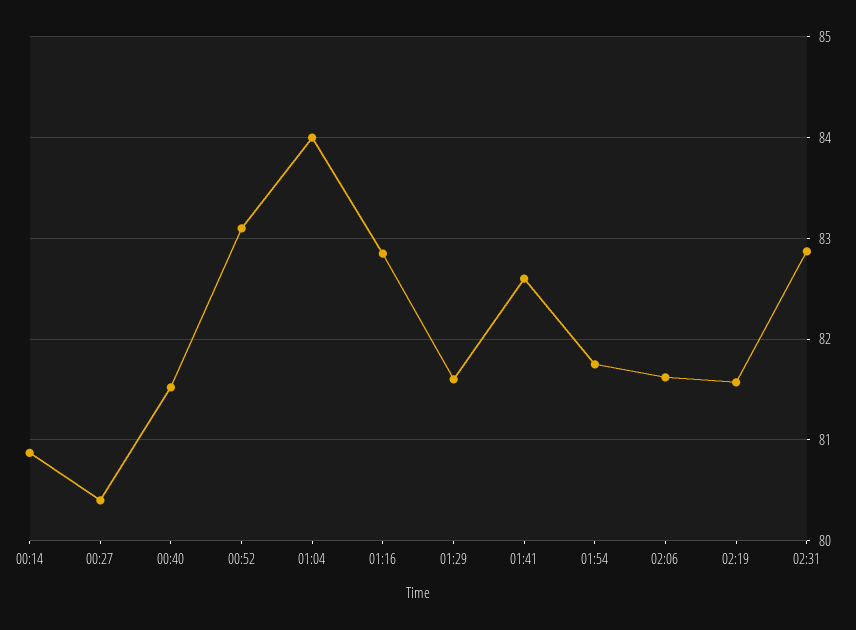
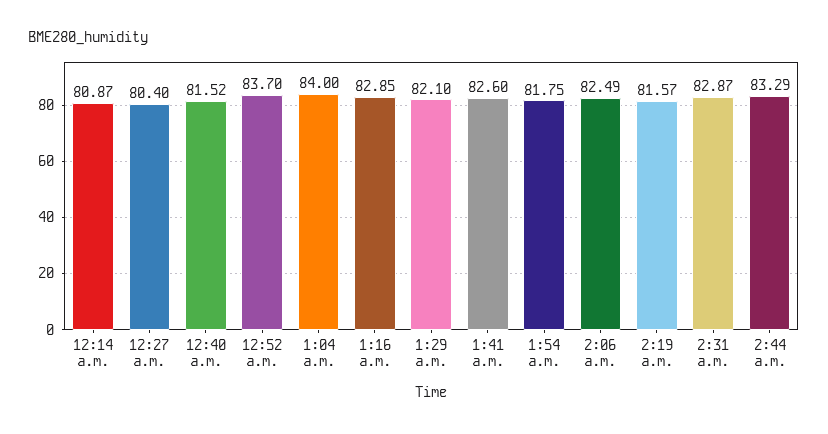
00:52: 83.1 -> 83.7
01:29: 81.6 -> 82.1
02:06: 81.6 -> 82.49
2:44 a.m.: none -> 83.29

